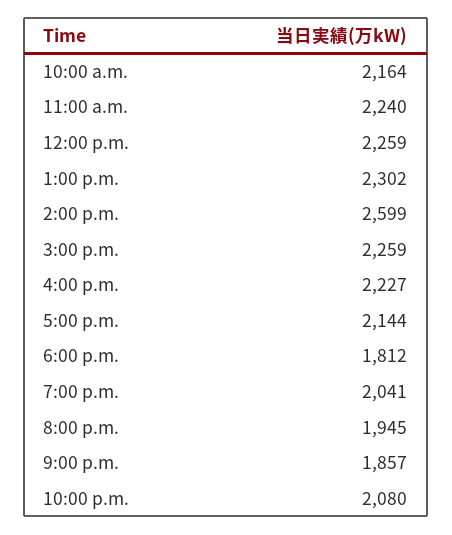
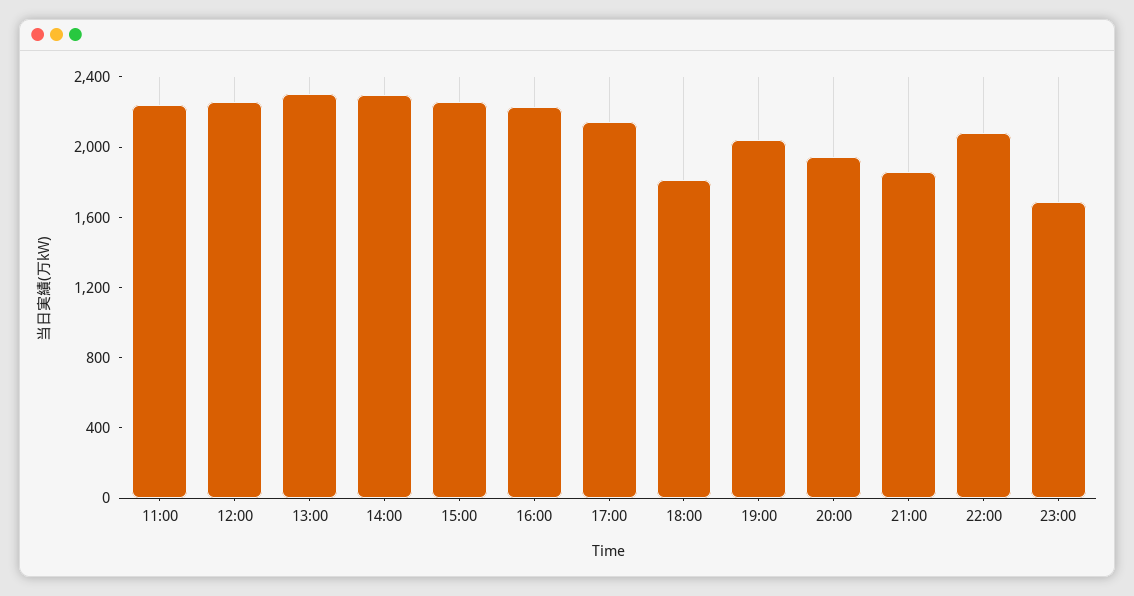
10:00 a.m.: 2164 -> none
2:00 p.m.: 2599 -> 2300
23:00: none -> 1700

